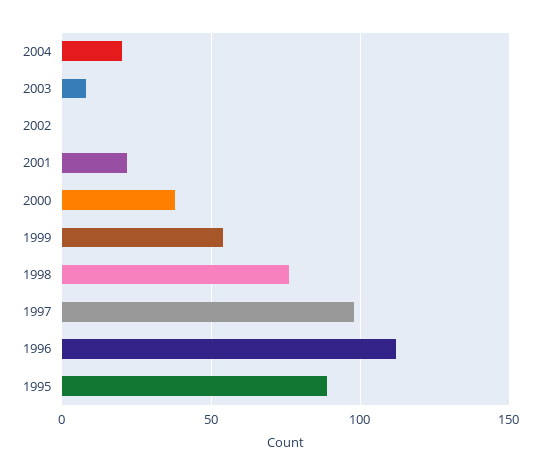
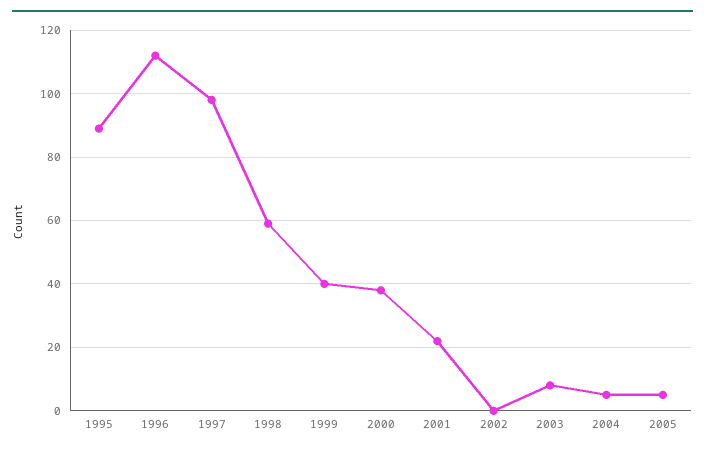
2004: 20 -> 5
1999: 55 -> 40
1998: 75 -> 60
2005: none -> 5

